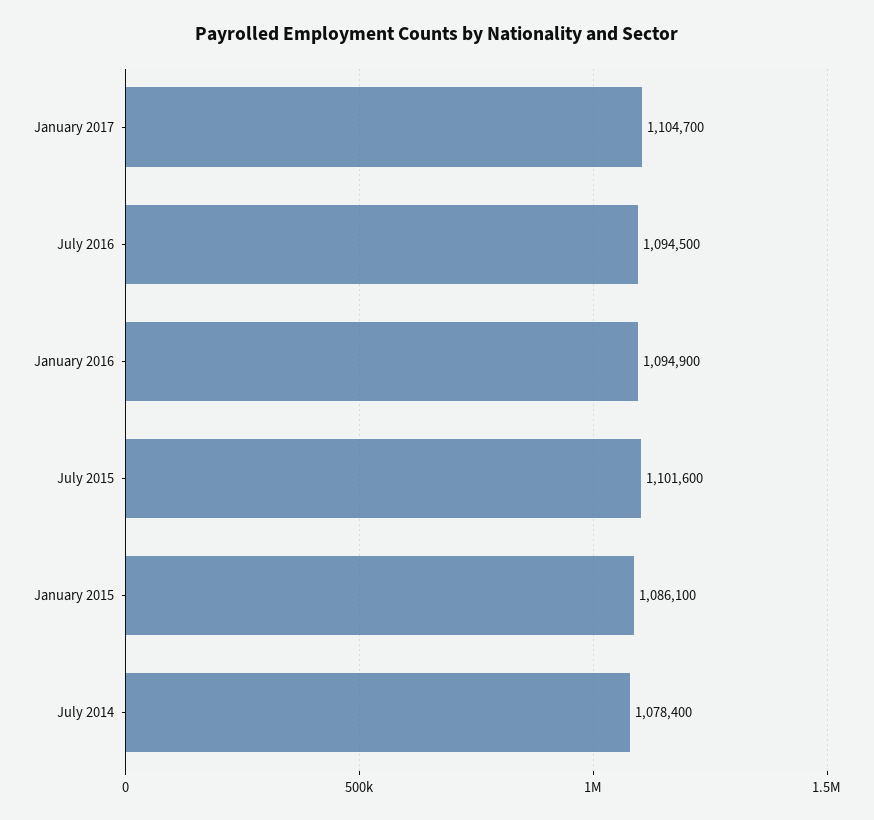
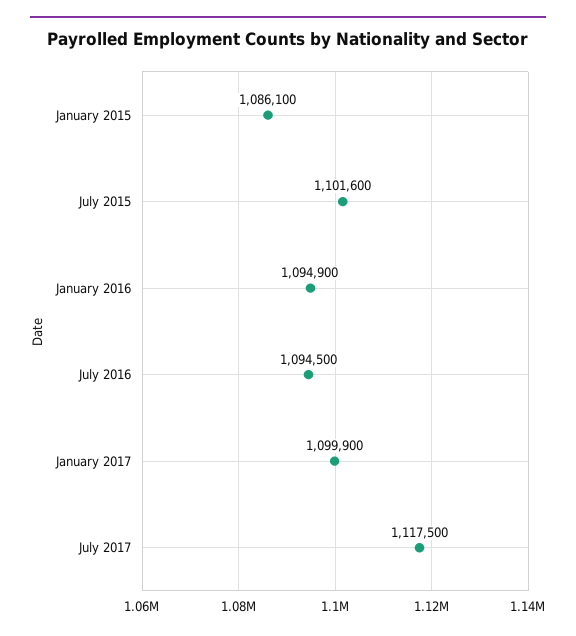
January 2017: 1104700 -> 1099900
July 2014: 1078400 -> none
July 2017: none -> 1117500

